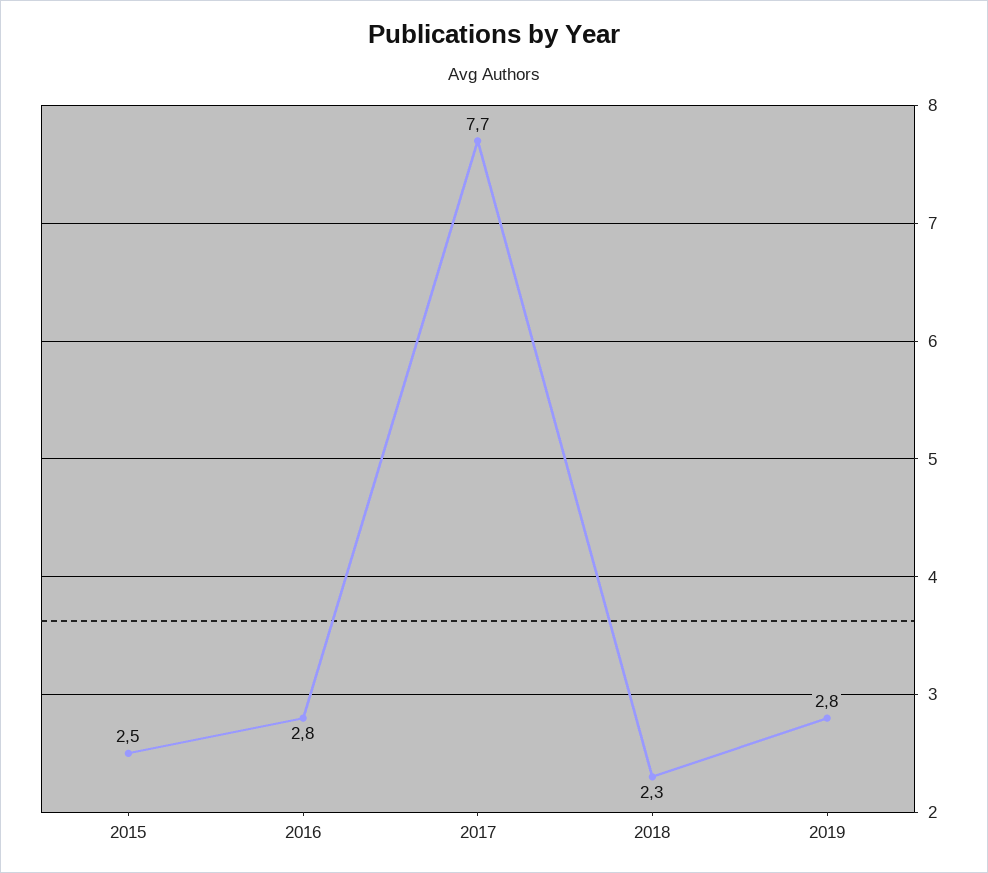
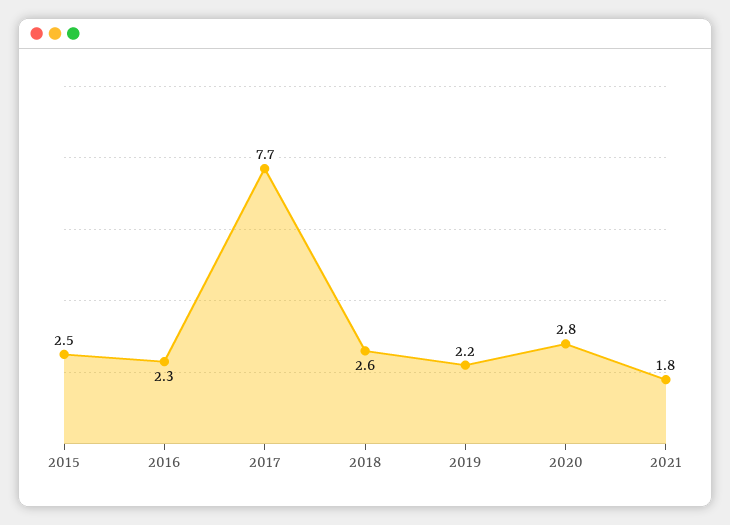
2016: 2.8 -> 2.3
2018: 2.3 -> 2.6
2019: 2.8 -> 2.2
2020: none -> 2.8
2021: none -> 1.8

